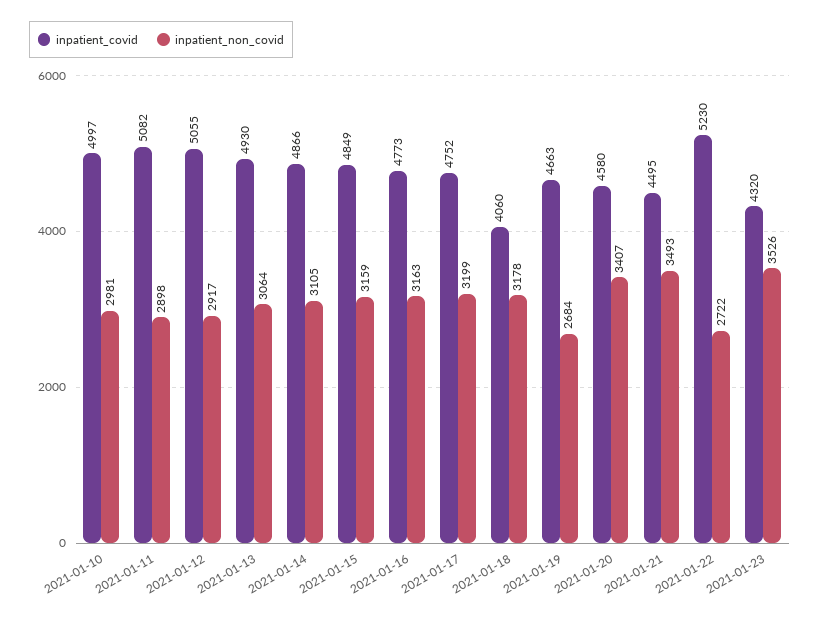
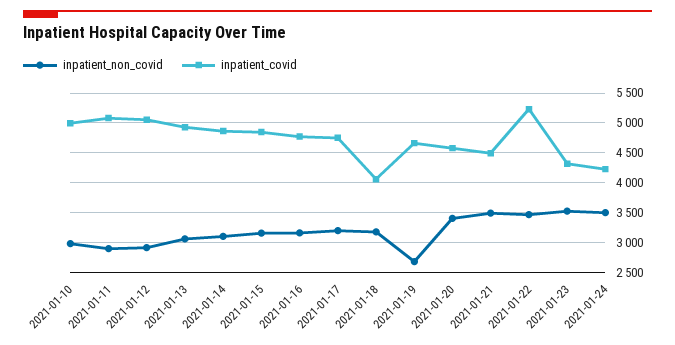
inpatient_non_covid, 2021-01-22: 2722 -> 3500
inpatient_non_covid, 2021-01-24: none -> 3500
inpatient_covid, 2021-01-24: none -> 4250

